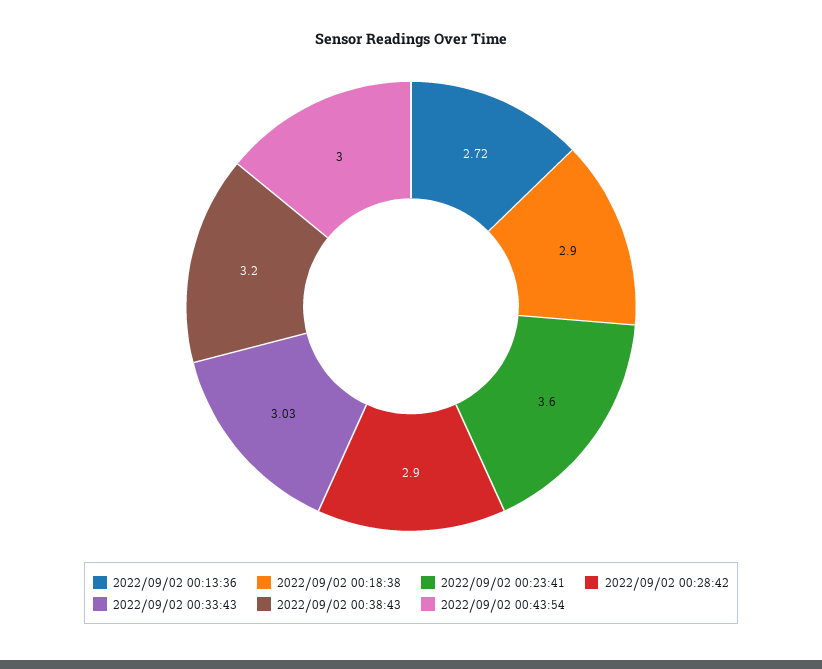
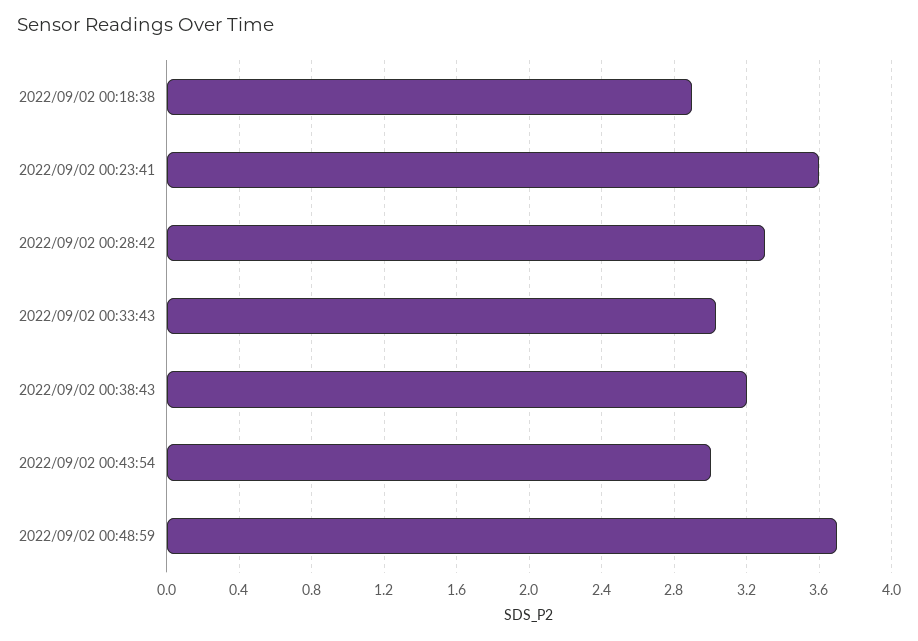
2022/09/02 00:13:36: 2.72 -> none
2022/09/02 00:28:42: 2.9 -> 3.3
2022/09/02 00:48:59: none -> 3.7

